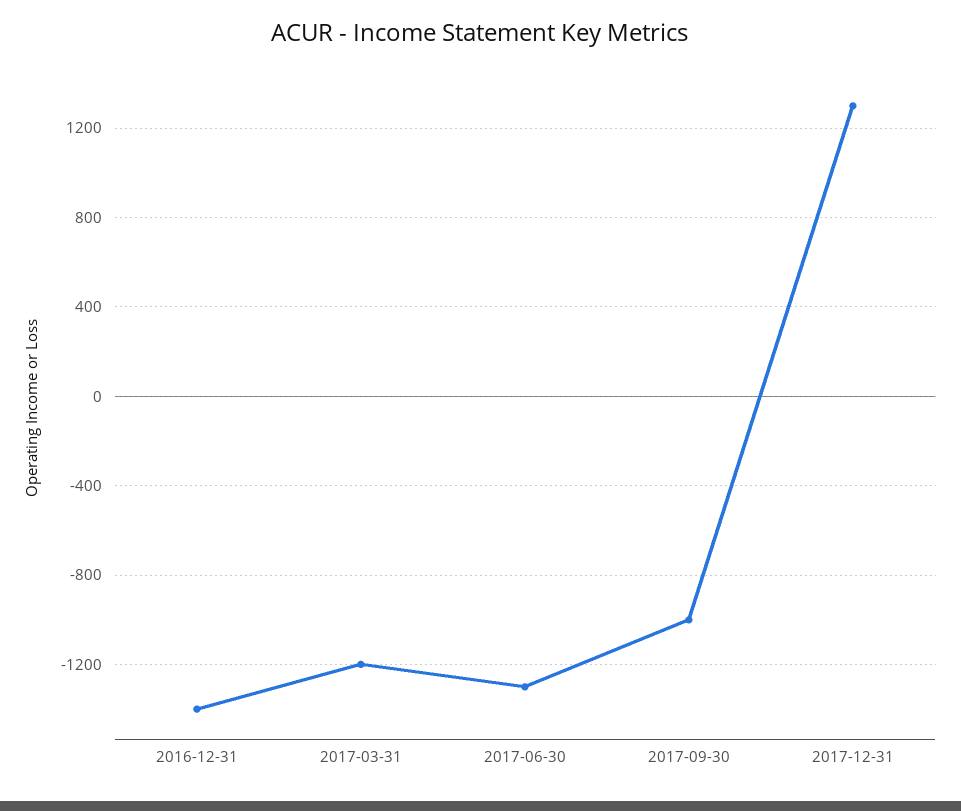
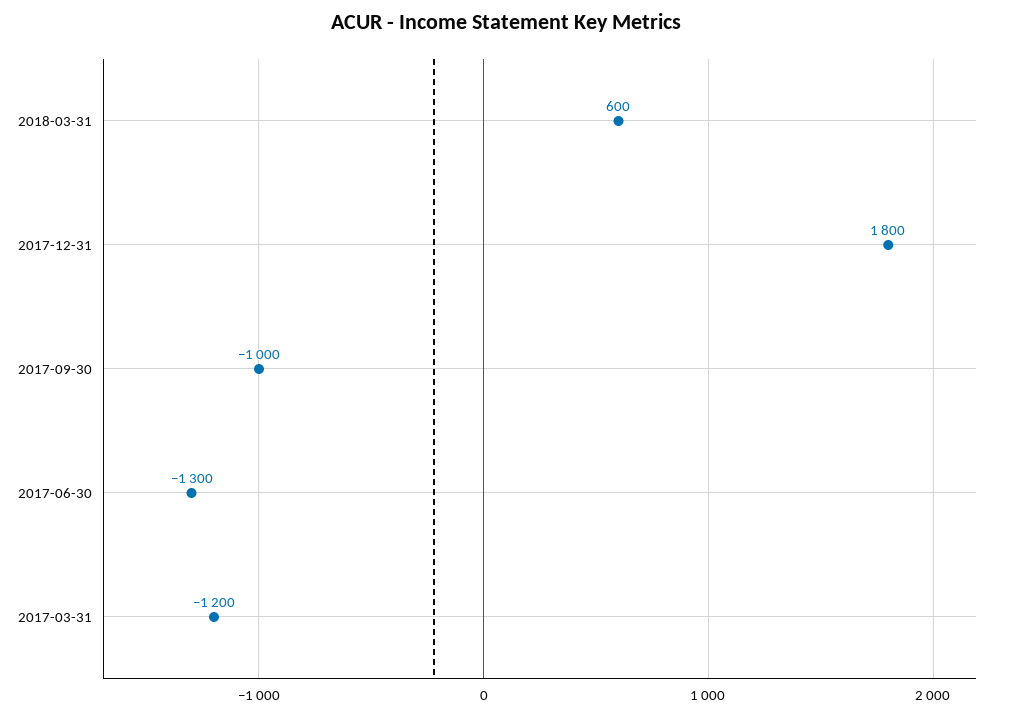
2016-12-31: -1400 -> none
2017-12-31: 1300 -> 1800
2018-03-31: none -> 600

